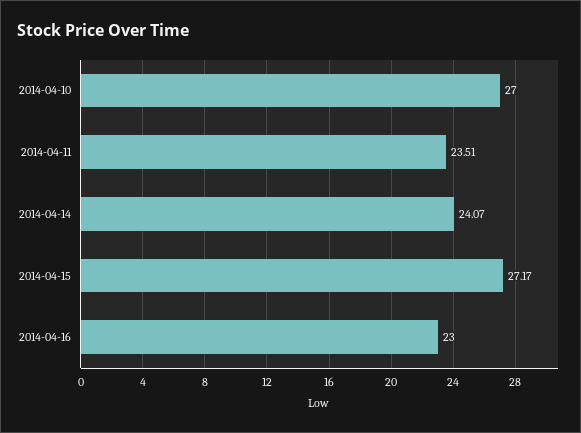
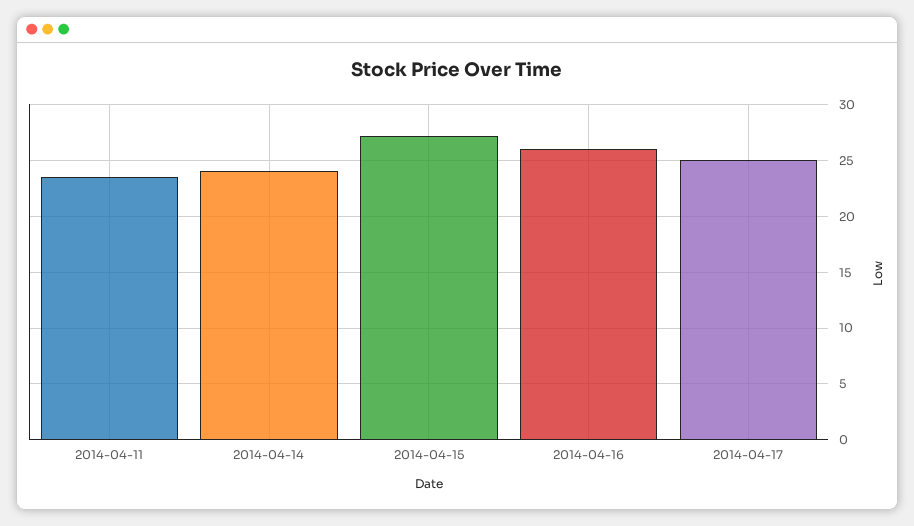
2014-04-10: 27 -> none
2014-04-16: 23 -> 26
2014-04-17: none -> 25

